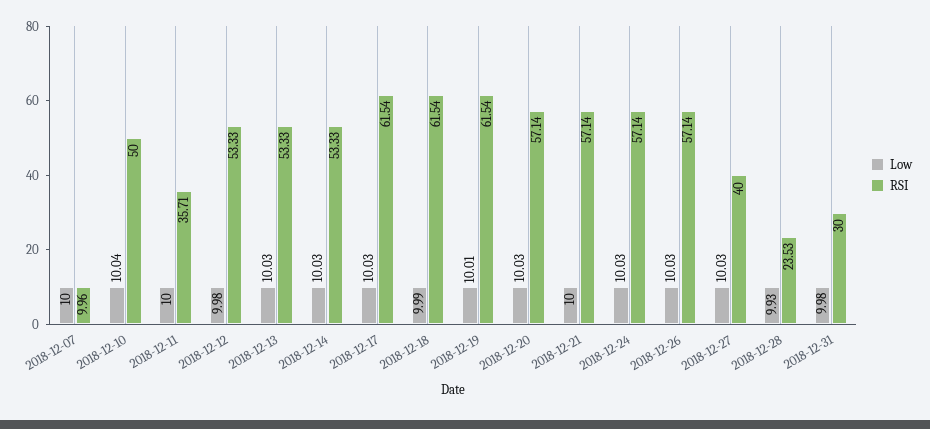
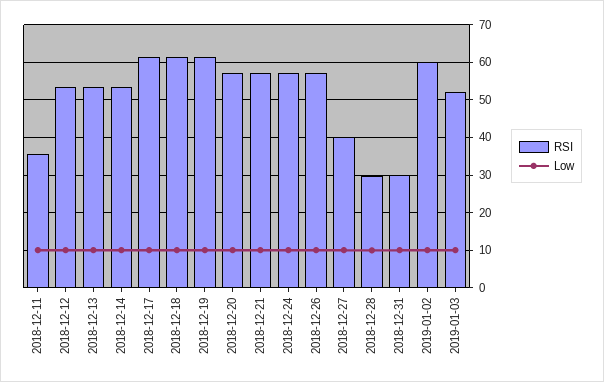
Low, 2018-12-07: 10 -> none
RSI, 2018-12-07: 9.96 -> none
Low, 2018-12-10: 10.04 -> none
RSI, 2018-12-10: 50 -> none
RSI, 2018-12-28: 23.53 -> 30
RSI, 2019-01-02: none -> 60
Low, 2019-01-02: none -> 10
RSI, 2019-01-03: none -> 52
Low, 2019-01-03: none -> 10

